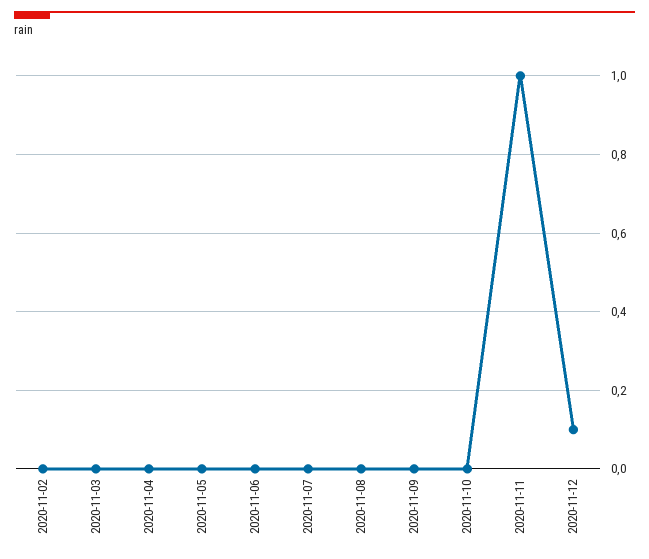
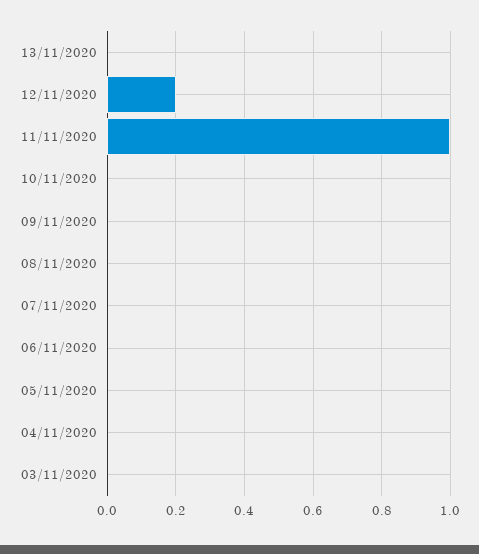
2020-11-02: 0 -> none
2020-11-12: 0.1 -> 0.2
13/11/2020: none -> 0

